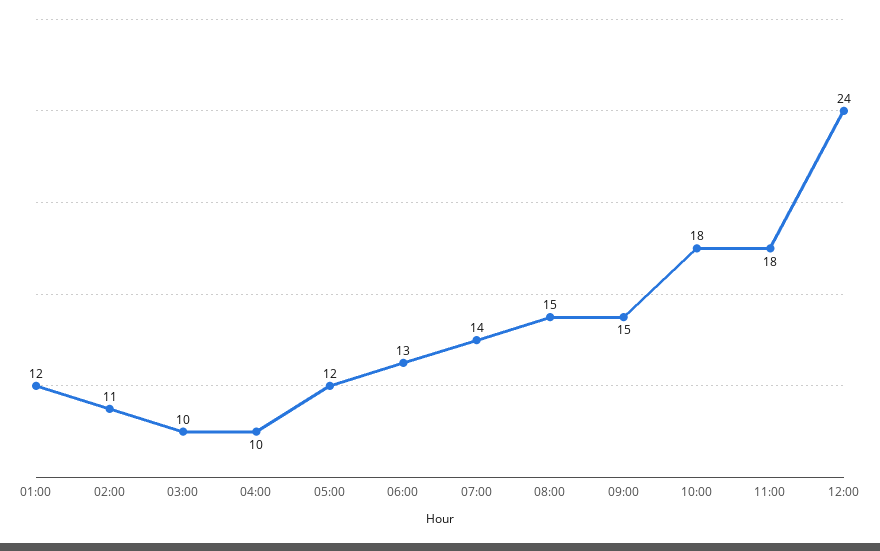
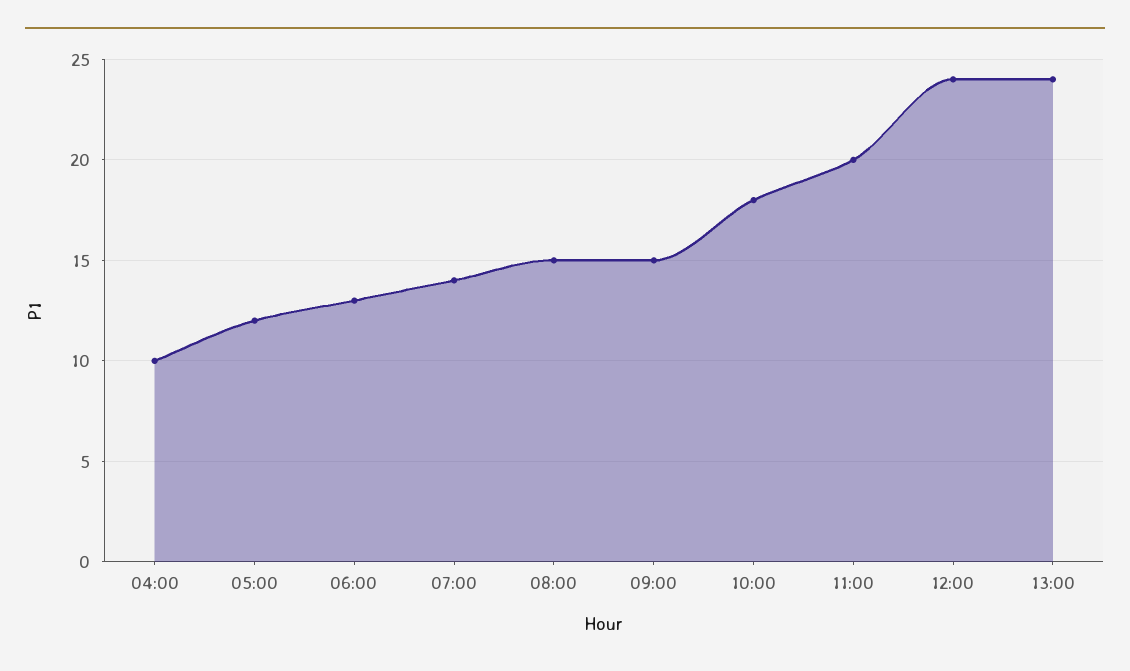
01:00: 12 -> none
02:00: 11 -> none
03:00: 10 -> none
11:00: 18 -> 20
13:00: none -> 24

